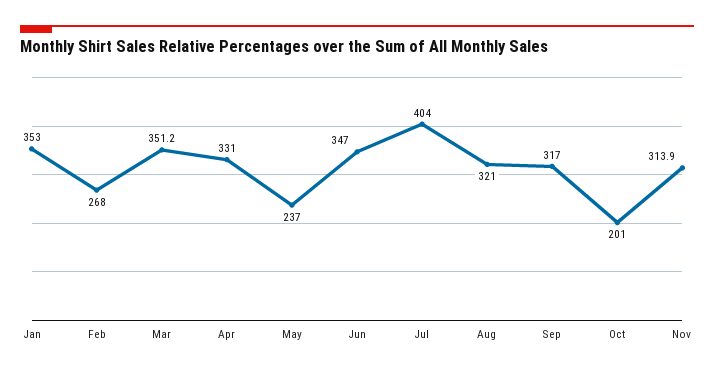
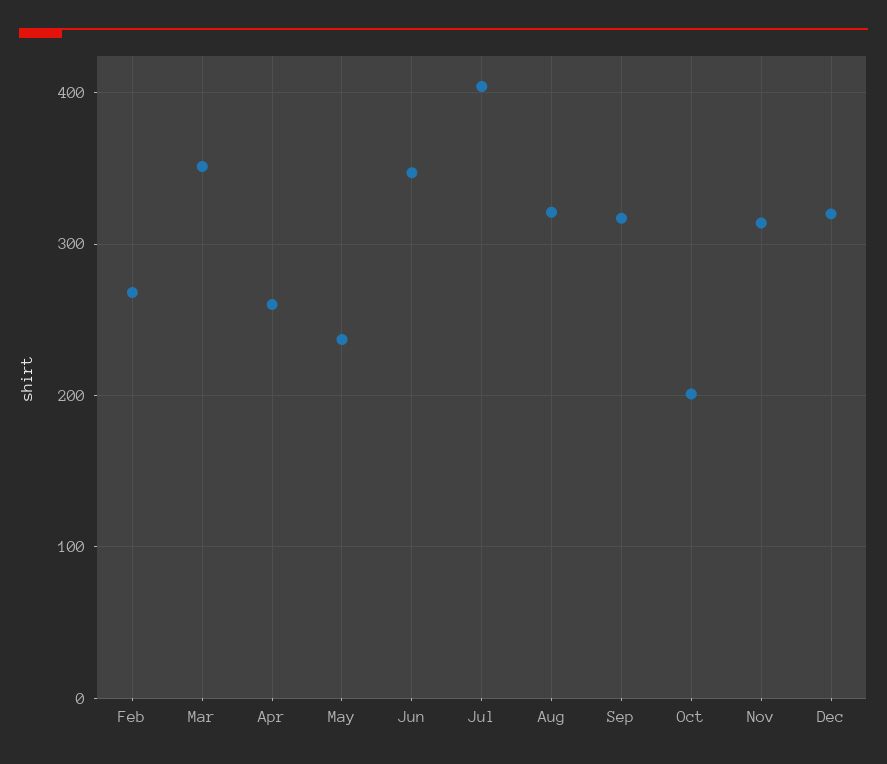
Jan: 353 -> none
Apr: 331 -> 260
Dec: none -> 320

